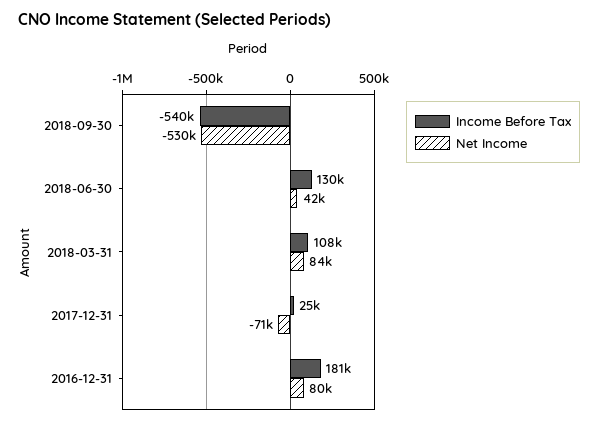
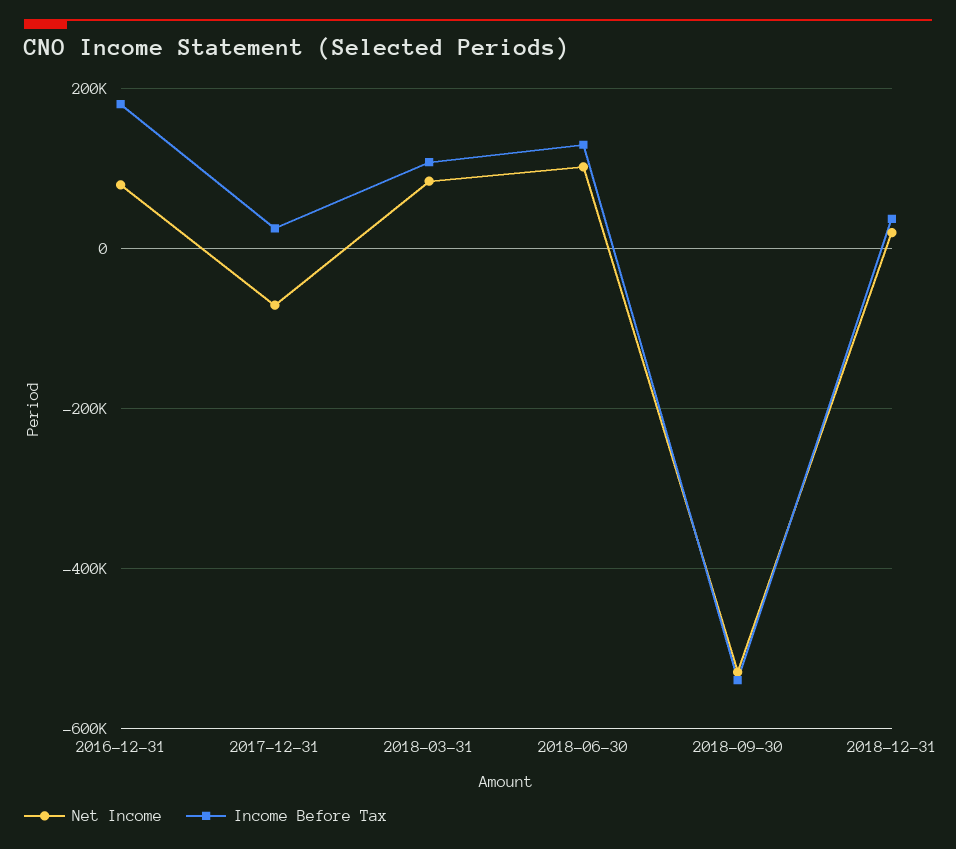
Net Income, 2018-06-30: 42000 -> 100000
Net Income, 2018-12-31: none -> 20000
Income Before Tax, 2018-12-31: none -> 40000

